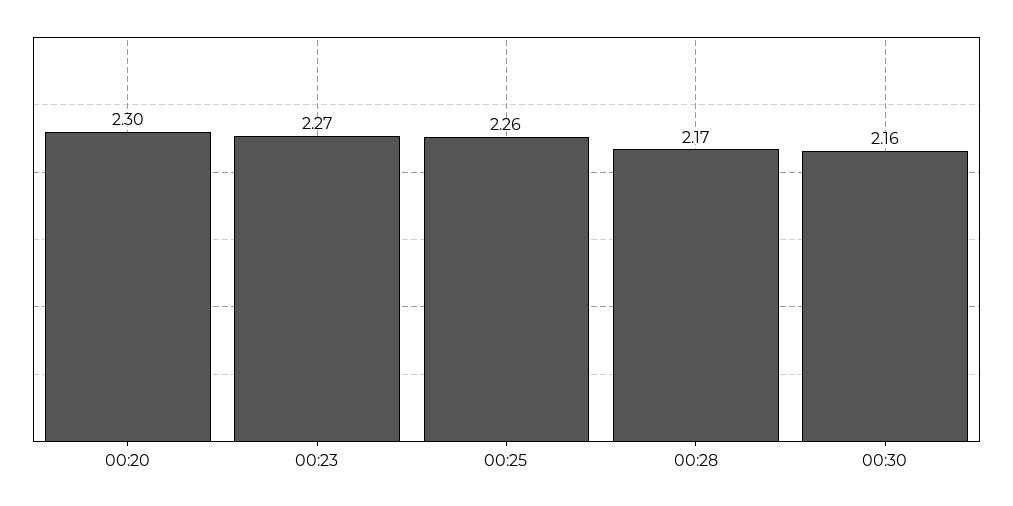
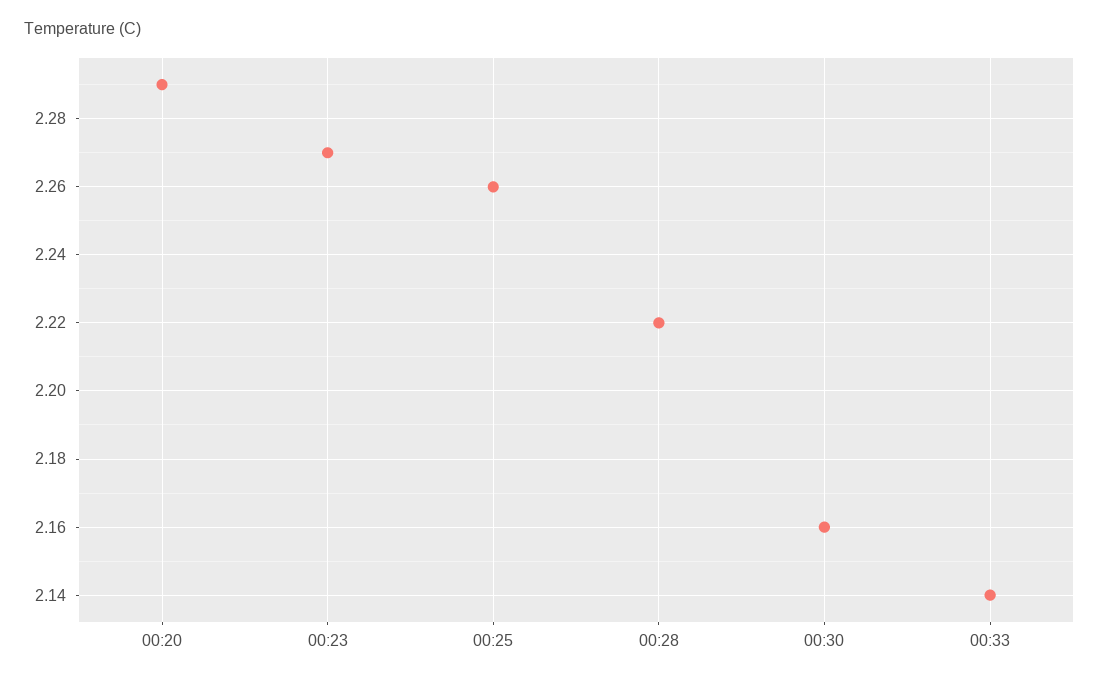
00:20: 2.3 -> 2.29
00:28: 2.17 -> 2.22
00:33: none -> 2.14

